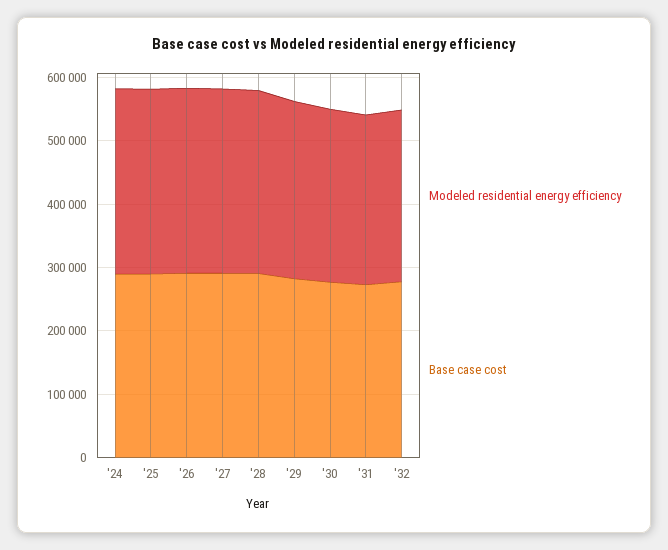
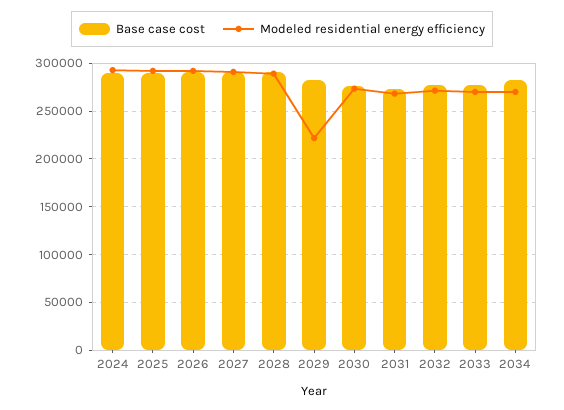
Modeled residential energy efficiency, '29: 280000 -> 220000
Base case cost, 2033: none -> 280000
Modeled residential energy efficiency, 2033: none -> 270000
Base case cost, 2034: none -> 280000
Modeled residential energy efficiency, 2034: none -> 270000

